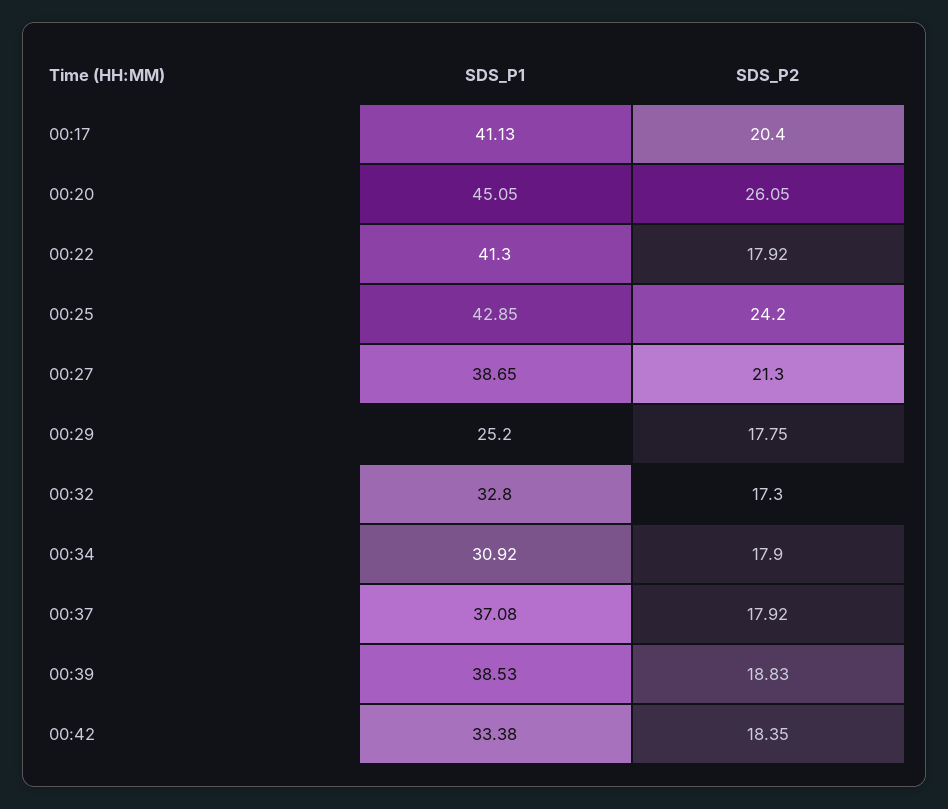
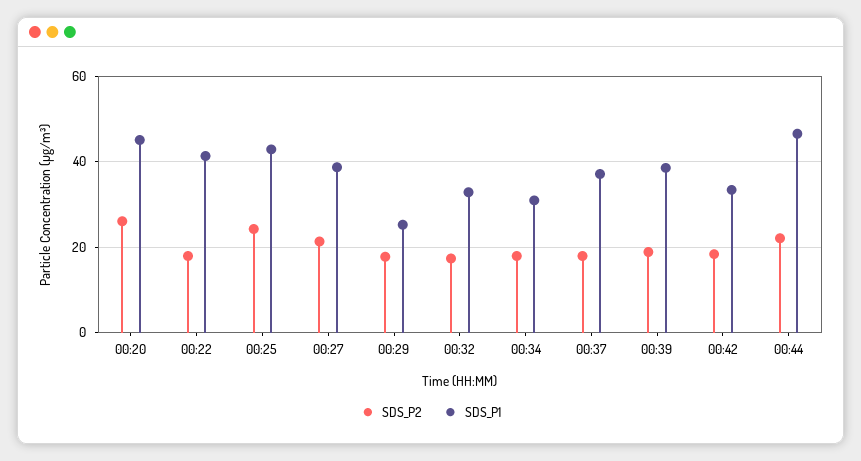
SDS_P1, 00:17: 41.13 -> none
SDS_P2, 00:17: 20.4 -> none
SDS_P2, 00:44: none -> 22
SDS_P1, 00:44: none -> 46

